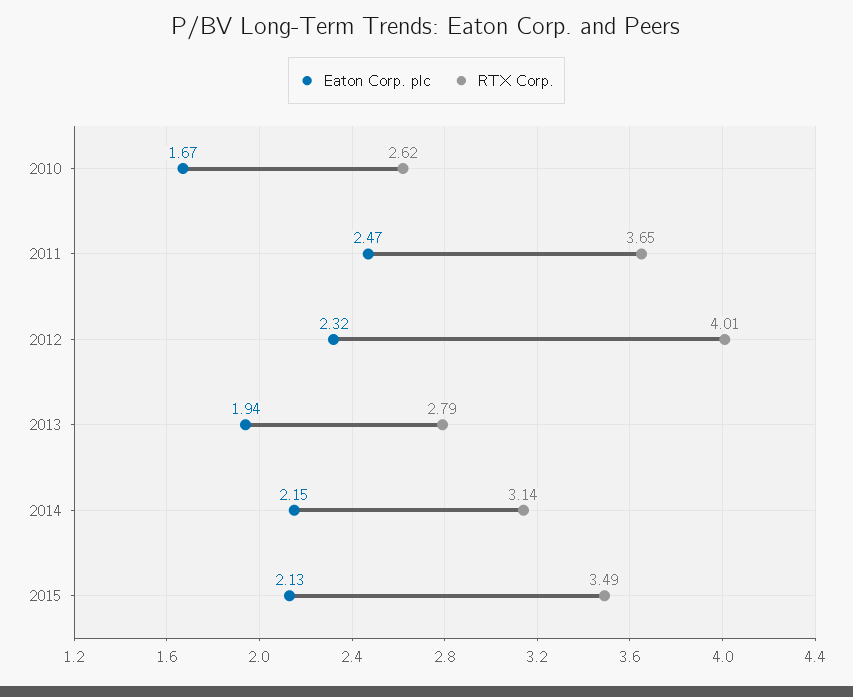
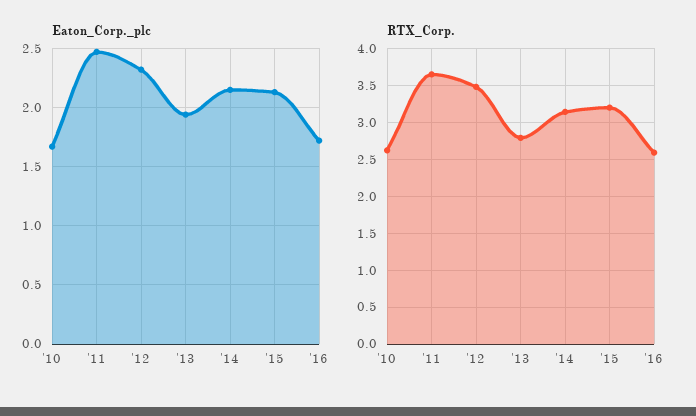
RTX Corp., 2012: 4.01 -> 3.5
RTX Corp., 2015: 3.49 -> 3.2
Eaton Corp. plc, '16: none -> 1.7
RTX Corp., '16: none -> 2.6

